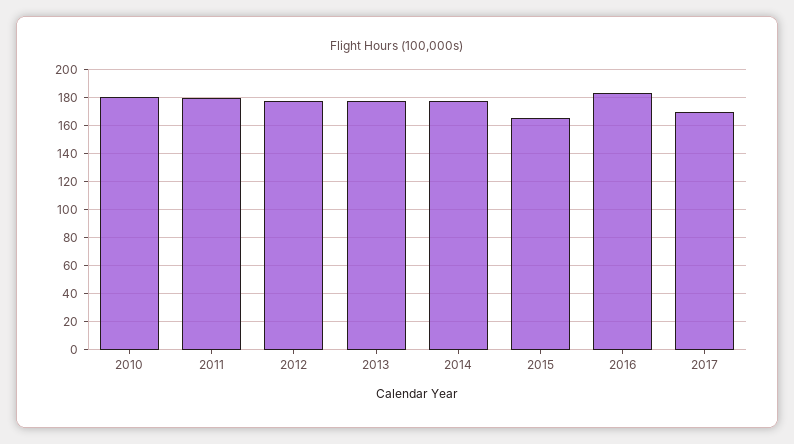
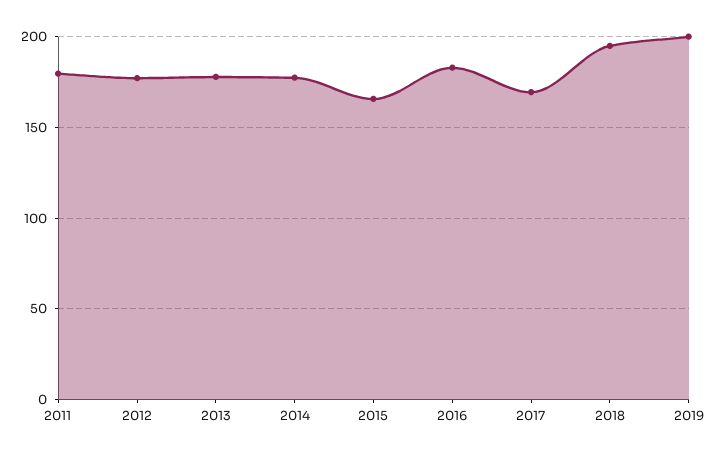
2010: 180 -> none
2018: none -> 195
2019: none -> 200

